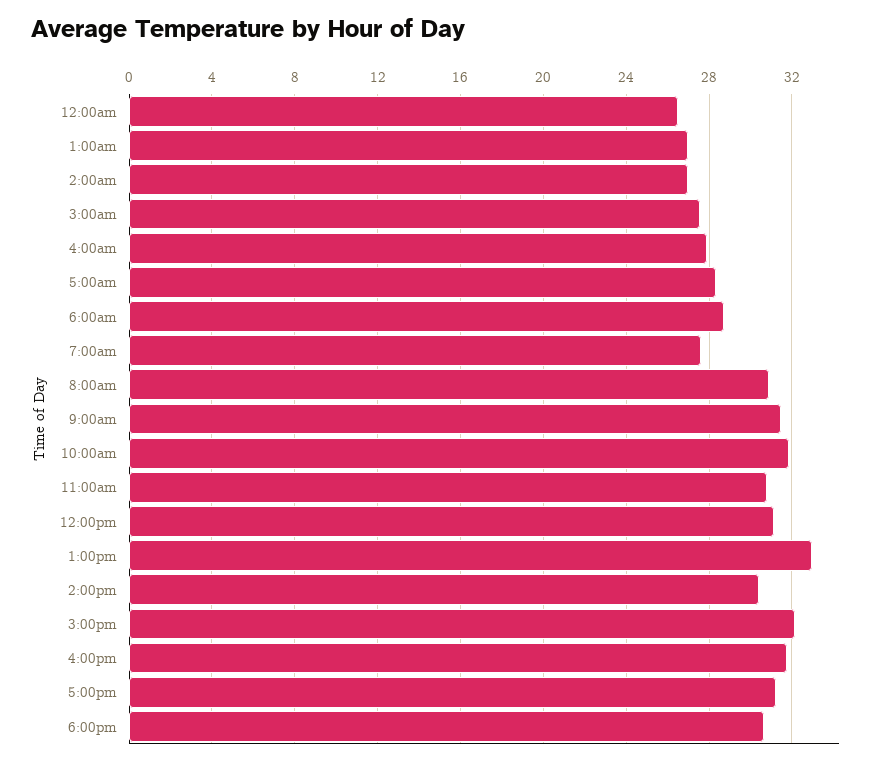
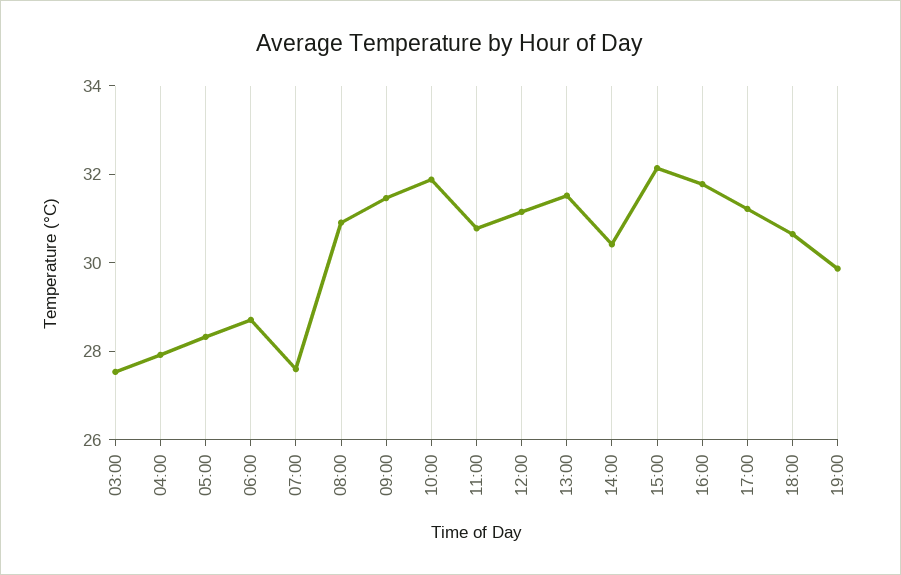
12:00am: 26.5 -> none
1:00am: 27 -> none
2:00am: 27 -> none
1:00pm: 33 -> 31.5
19:00: none -> 30

